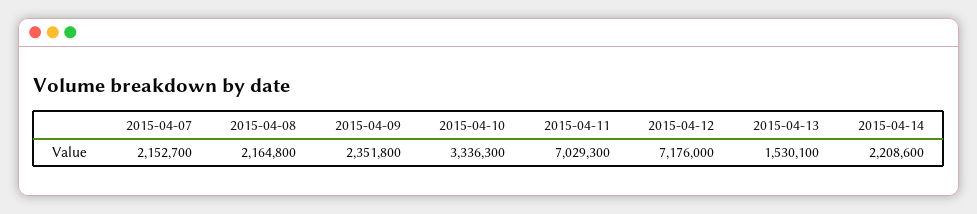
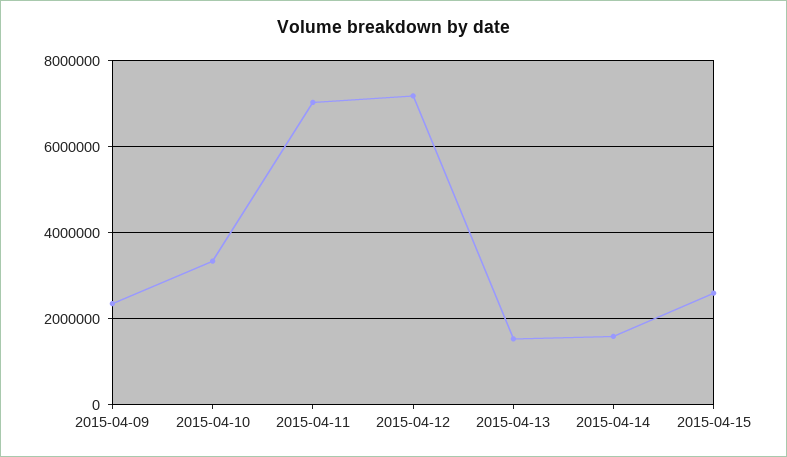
2015-04-07: 2152700 -> none
2015-04-08: 2164800 -> none
2015-04-14: 2208600 -> 1600000
2015-04-15: none -> 2600000

